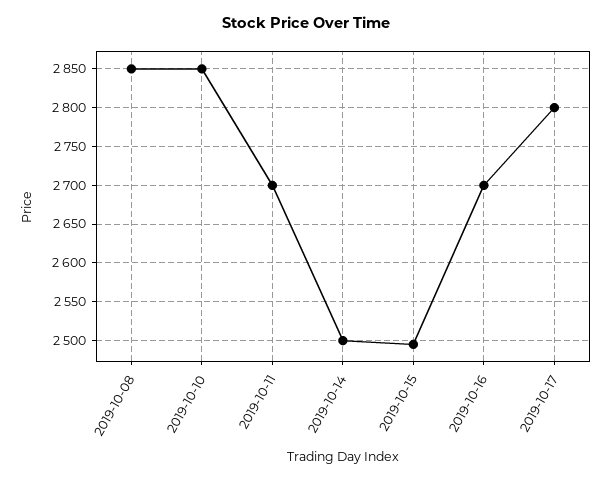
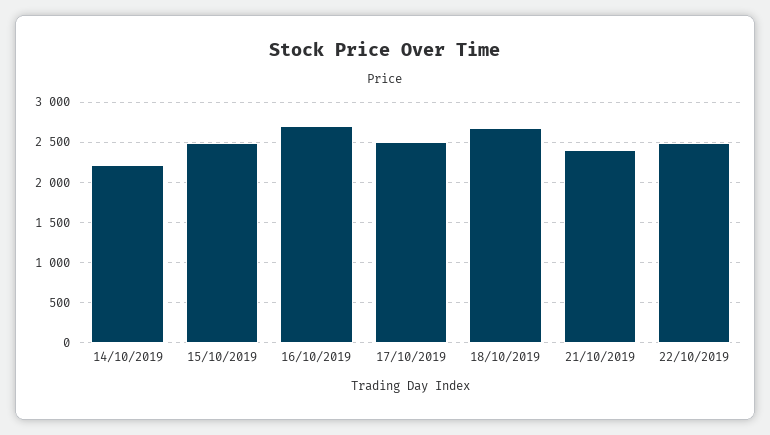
2019-10-08: 2850 -> none
2019-10-10: 2850 -> none
2019-10-11: 2700 -> none
2019-10-14: 2500 -> 2200
2019-10-17: 2800 -> 2500
18/10/2019: none -> 2700
21/10/2019: none -> 2400
22/10/2019: none -> 2500

